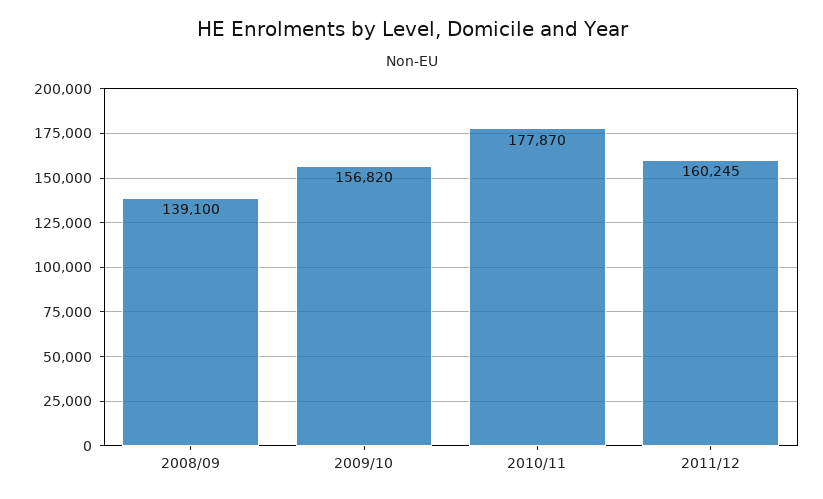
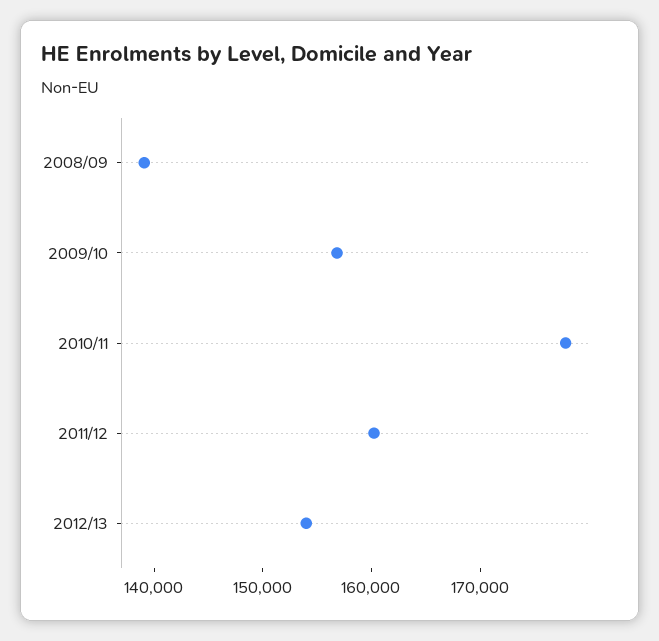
2012/13: none -> 154000

